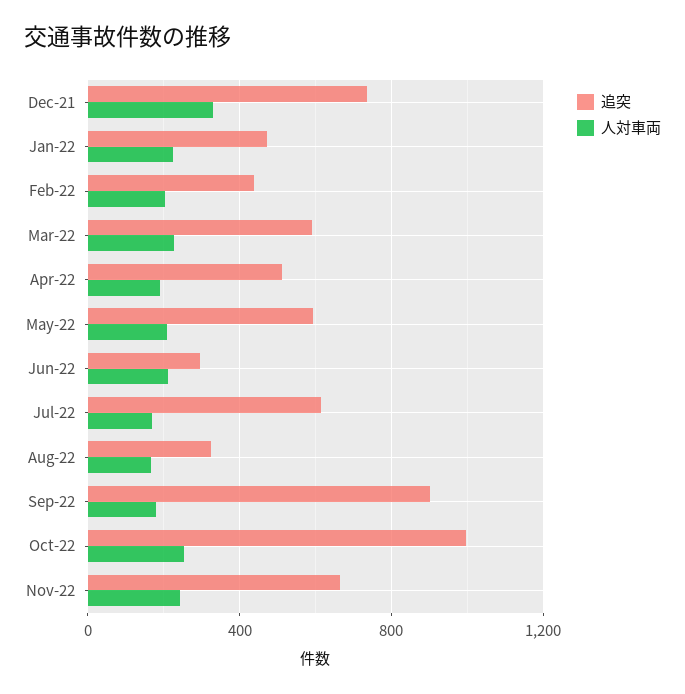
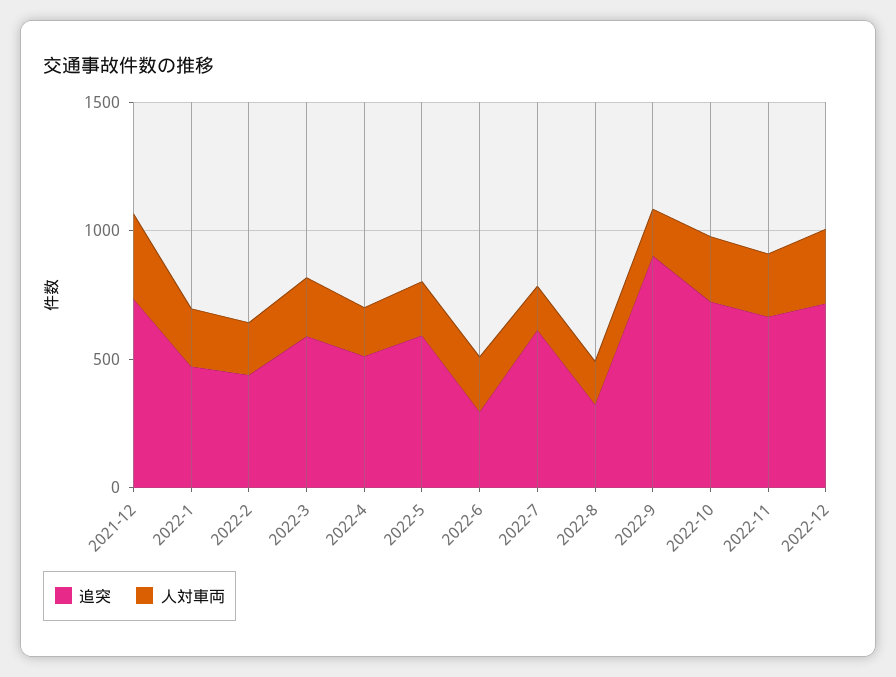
追突, Oct-22: 1000 -> 700
追突, 2022-12: none -> 700
人対車両, 2022-12: none -> 300

